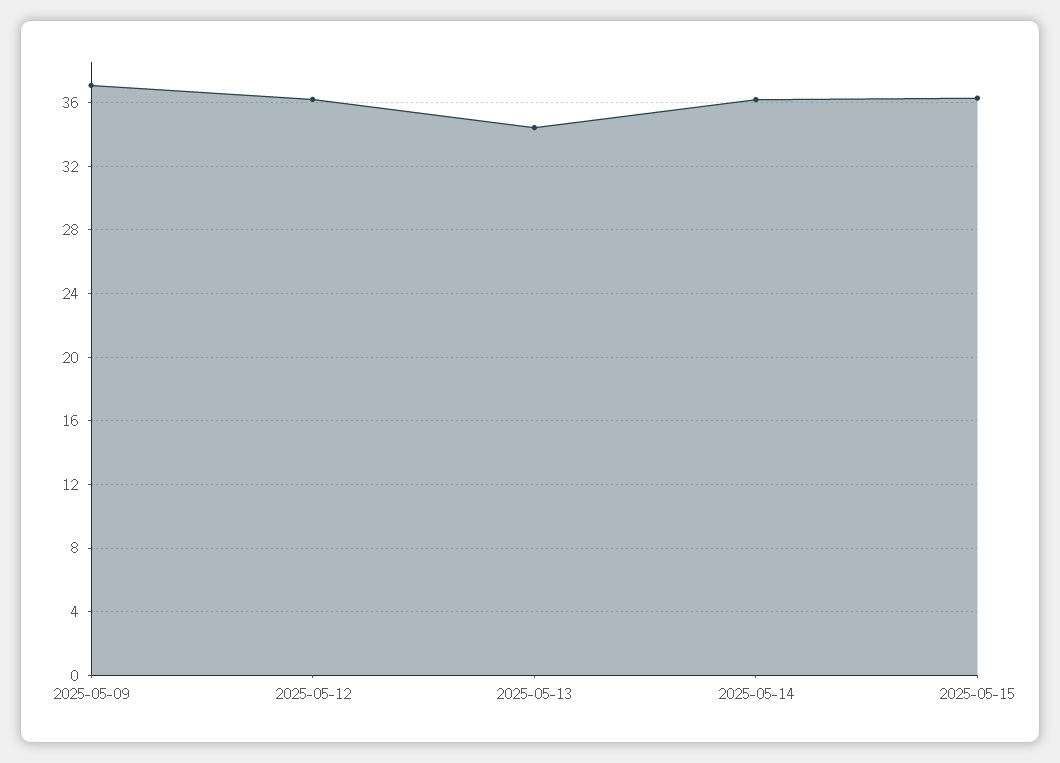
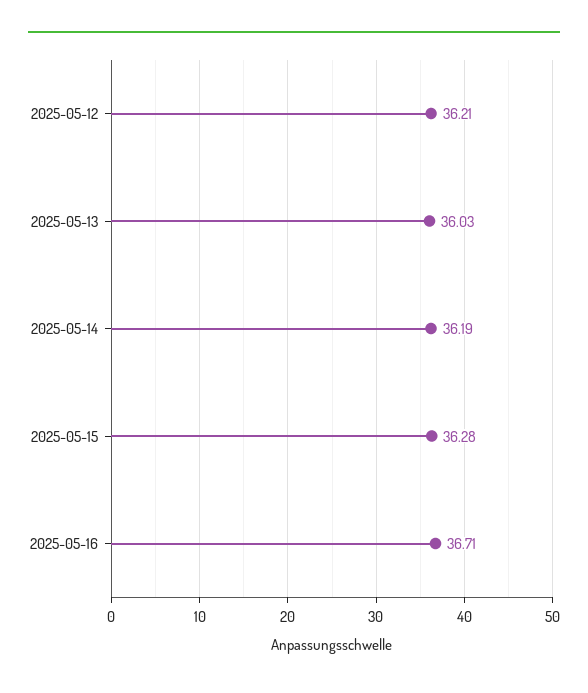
2025-05-09: 37 -> none
2025-05-13: 34.5 -> 36.03
2025-05-16: none -> 36.71

